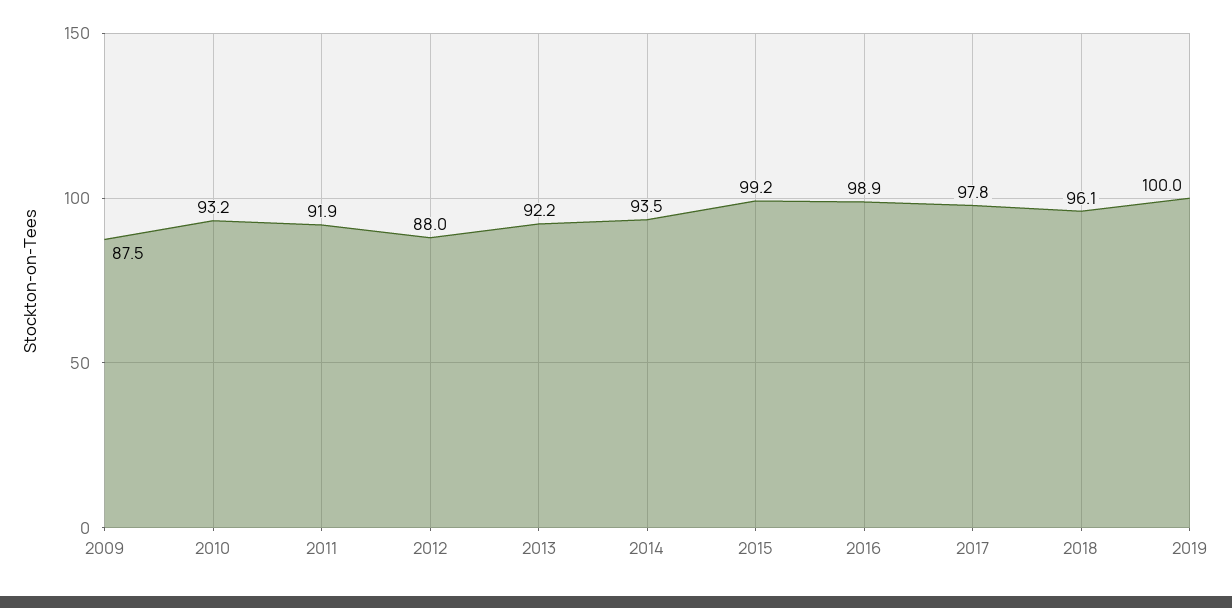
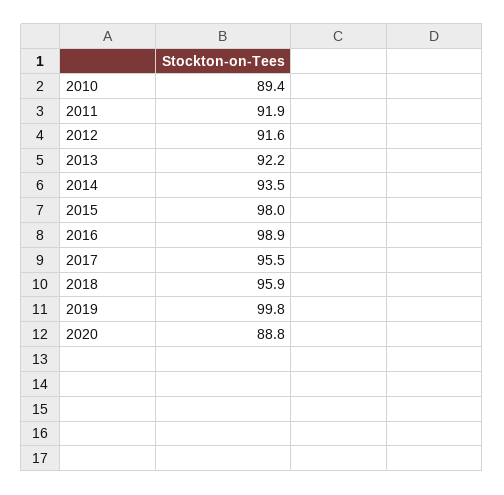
2009: 87.5 -> none
2010: 93.2 -> 89.4
2012: 88 -> 91.6
2015: 99.2 -> 98
2017: 97.8 -> 95.5
2018: 96.1 -> 95.9
2019: 100 -> 99.8
2020: none -> 88.8

